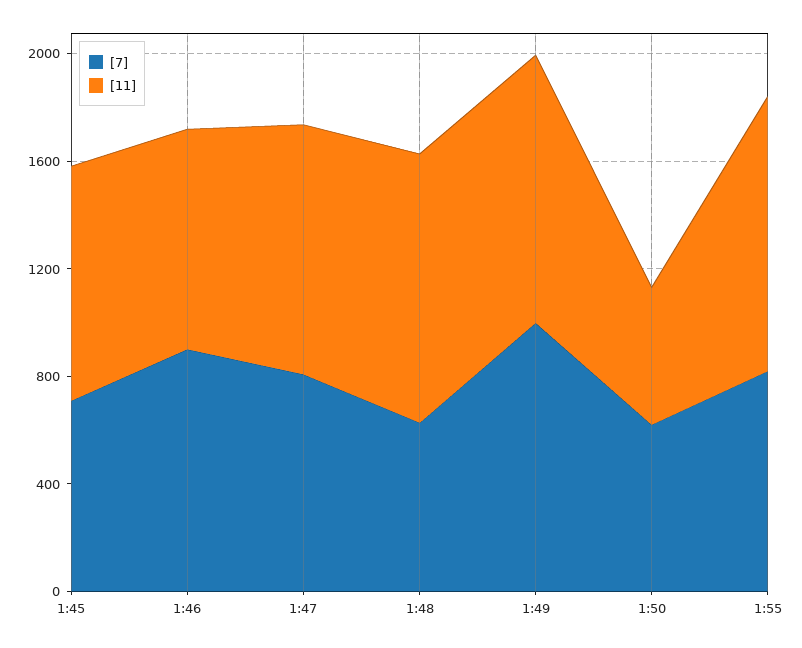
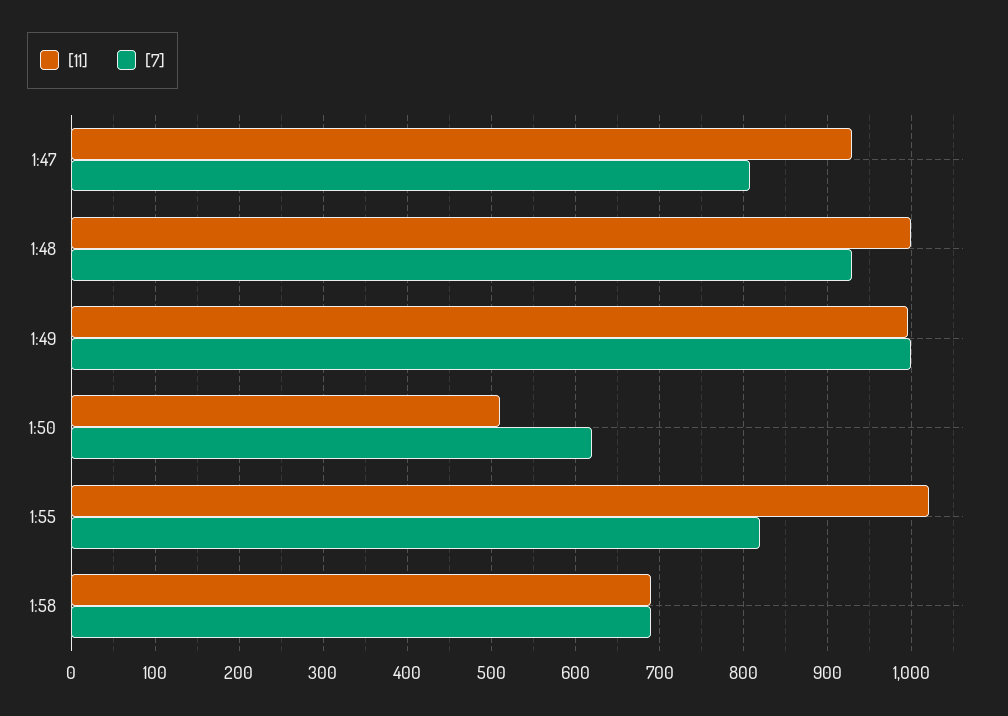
[7], 1:45: 700 -> none
[11], 1:45: 900 -> none
[7], 1:46: 900 -> none
[11], 1:46: 800 -> none
[7], 1:48: 600 -> 930
[11], 1:58: none -> 690
[7], 1:58: none -> 690

